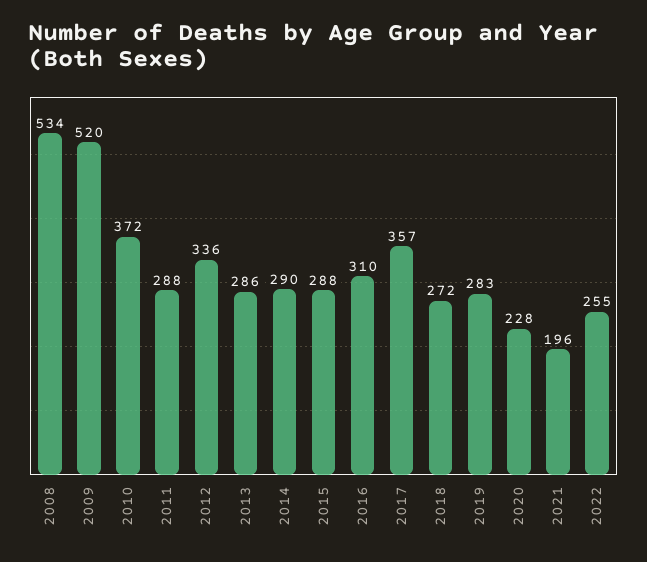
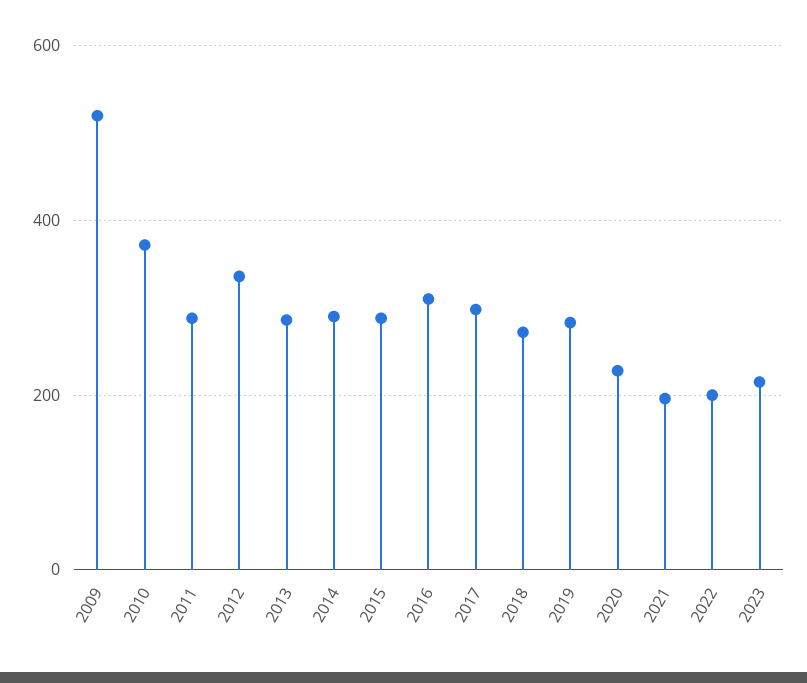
2008: 534 -> none
2017: 357 -> 300
2022: 255 -> 200
2023: none -> 220

